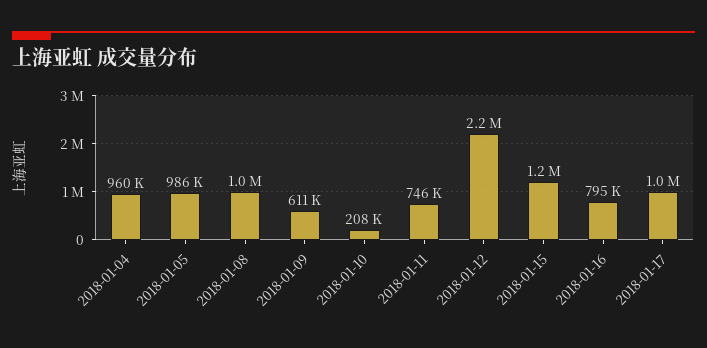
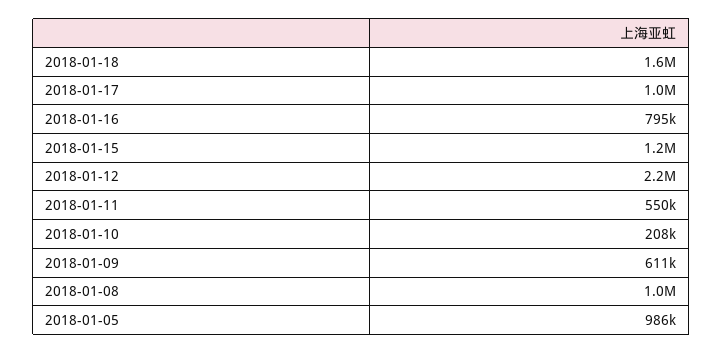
2018-01-04: 960000 -> none
2018-01-11: 746000 -> 550000
2018-01-18: none -> 1600000

